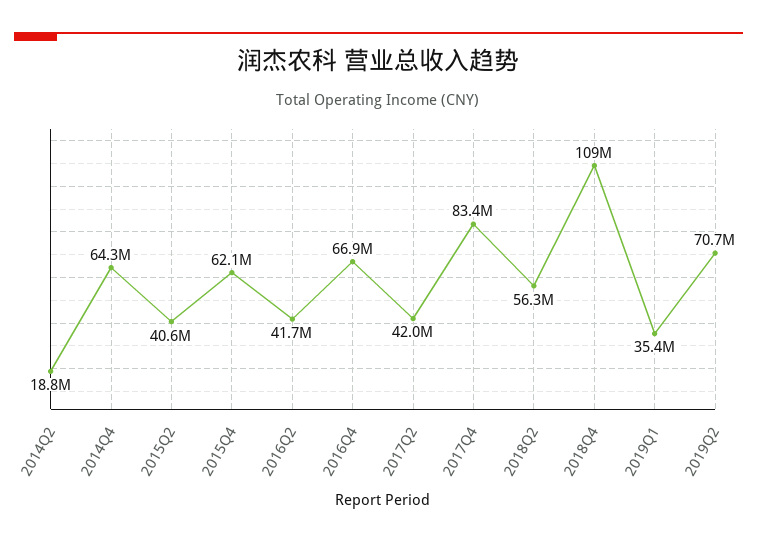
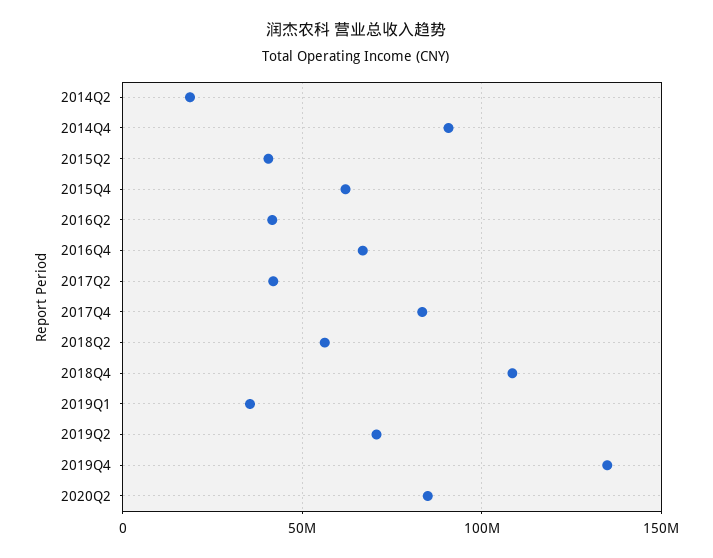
2014Q4: 64300000 -> 90000000
2019Q4: none -> 135000000
2020Q2: none -> 85000000

